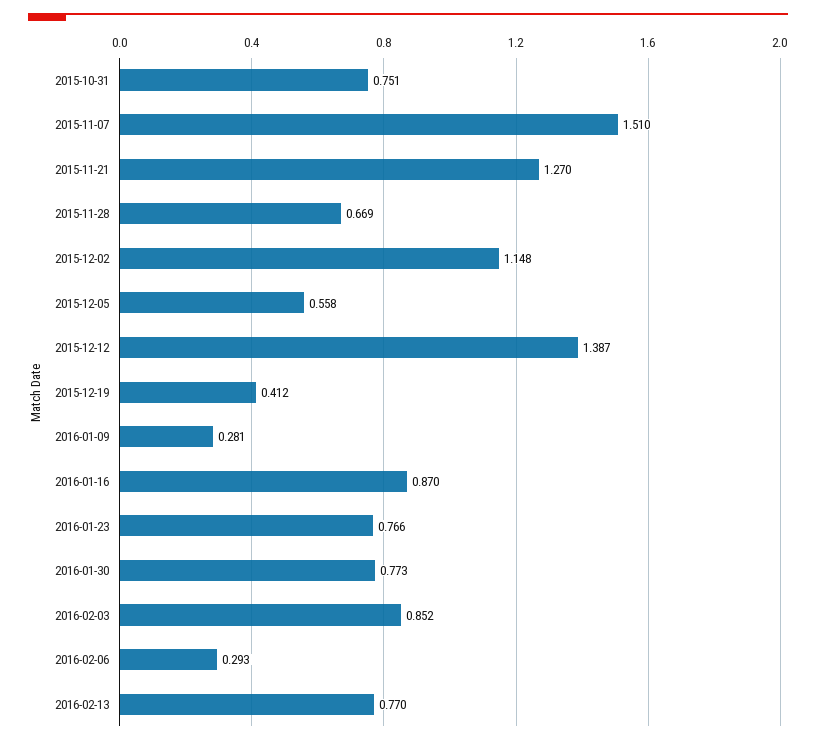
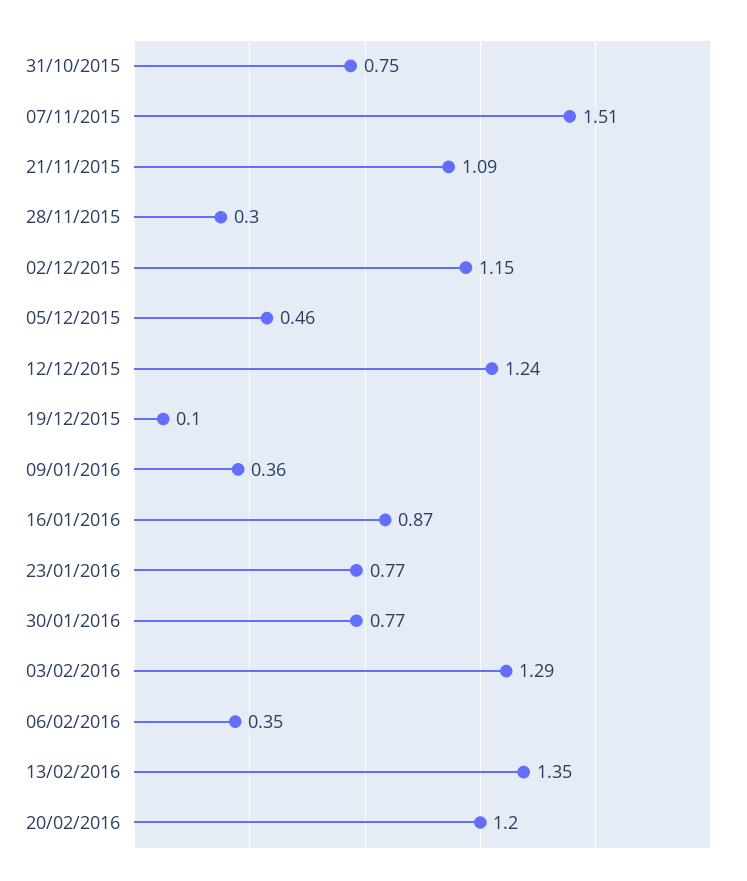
2015-11-21: 1.27 -> 1.09
2015-11-28: 0.669 -> 0.3
2015-12-05: 0.558 -> 0.46
2015-12-12: 1.387 -> 1.24
2015-12-19: 0.412 -> 0.1
2016-01-09: 0.281 -> 0.36
2016-02-03: 0.852 -> 1.29
2016-02-06: 0.293 -> 0.35
2016-02-13: 0.77 -> 1.35
20/02/2016: none -> 1.2

